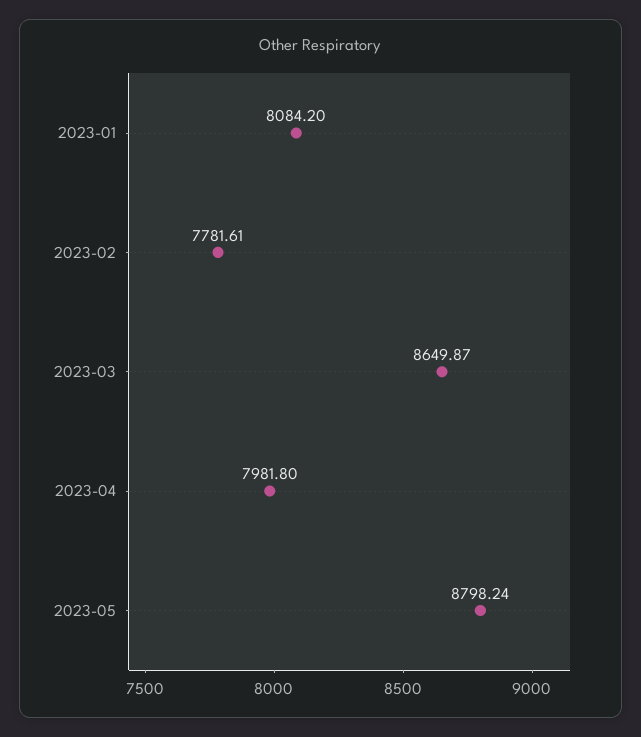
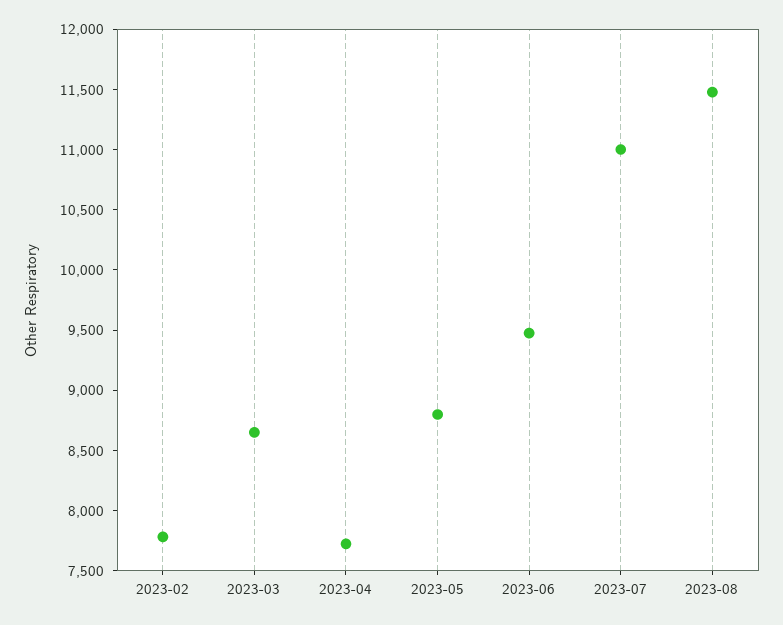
2023-01: 8084.2 -> none
2023-04: 7981.8 -> 7700
2023-06: none -> 9500
2023-07: none -> 11000
2023-08: none -> 11500

